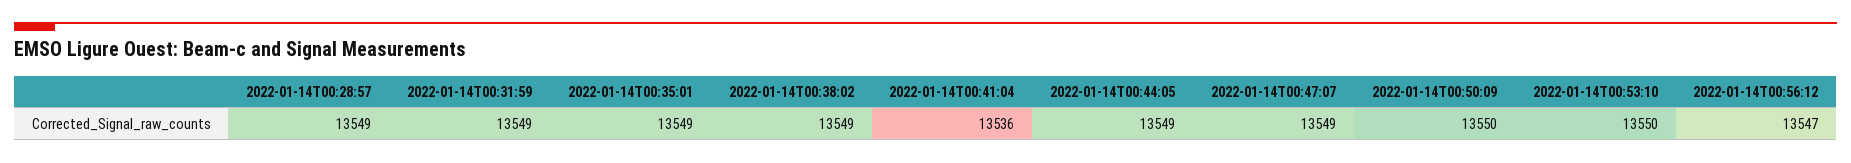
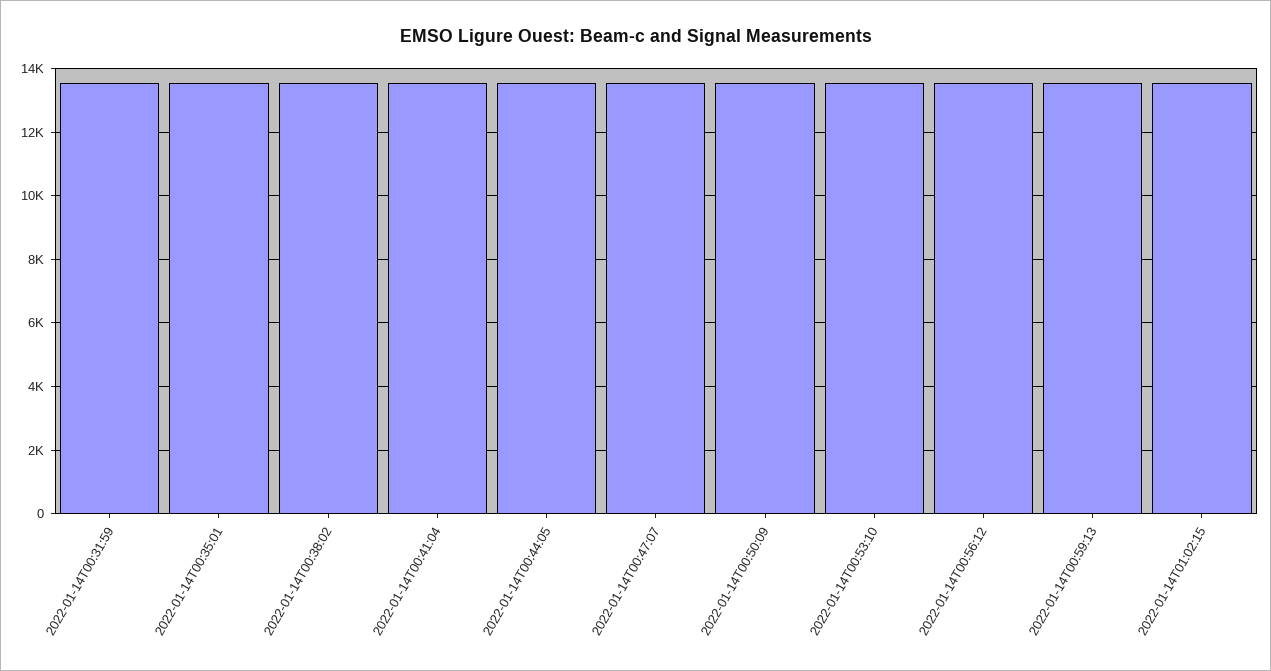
2022-01-14T00:28:57: 13549 -> none
2022-01-14T00:59:13: none -> 13600
2022-01-14T01:02:15: none -> 13600

